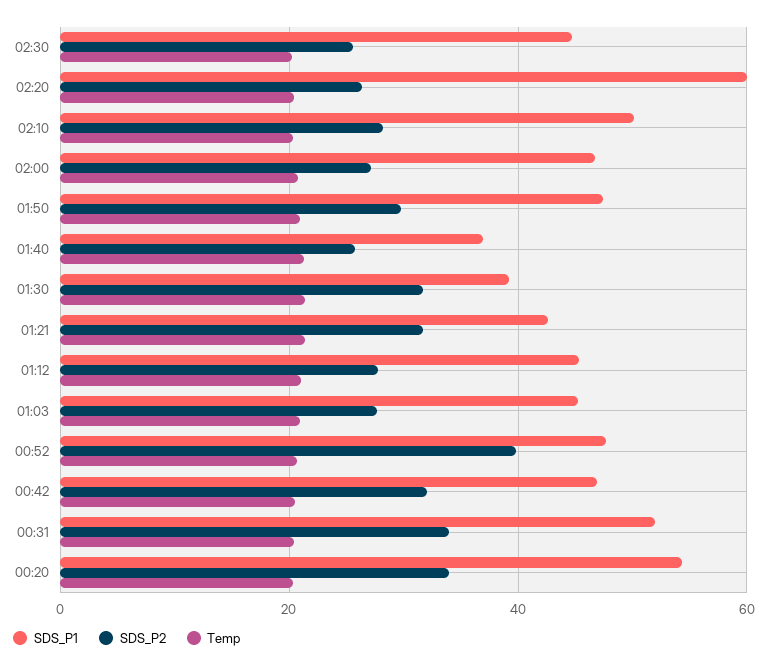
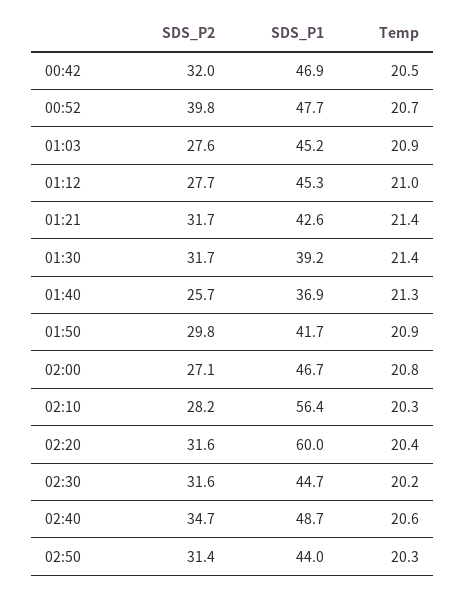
SDS_P2, 02:30: 26 -> 31.6
SDS_P2, 02:20: 26 -> 31.6
SDS_P1, 02:10: 50 -> 56.4
SDS_P1, 01:50: 48 -> 41.7
SDS_P1, 00:31: 52 -> none
SDS_P2, 00:31: 34 -> none
Temp, 00:31: 20 -> none
SDS_P1, 00:20: 54 -> none
SDS_P2, 00:20: 34 -> none
Temp, 00:20: 20 -> none
SDS_P2, 02:40: none -> 34.7
SDS_P1, 02:40: none -> 48.7
Temp, 02:40: none -> 20.6
SDS_P2, 02:50: none -> 31.4
SDS_P1, 02:50: none -> 44
Temp, 02:50: none -> 20.3

